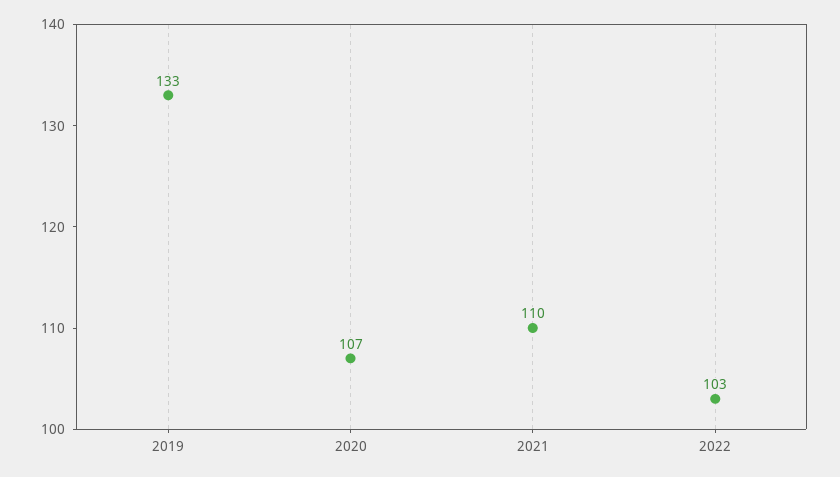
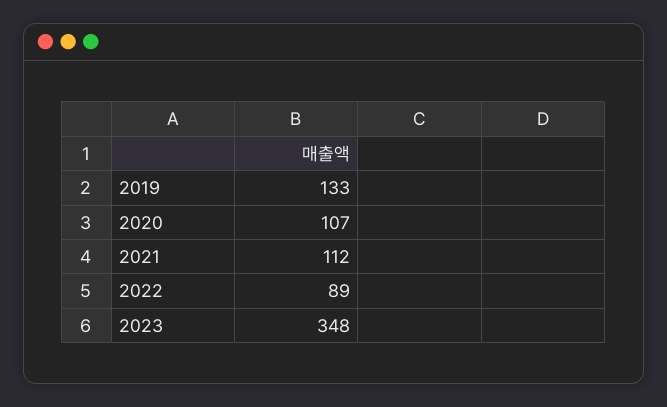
2021: 110 -> 112
2022: 103 -> 89
2023: none -> 348

